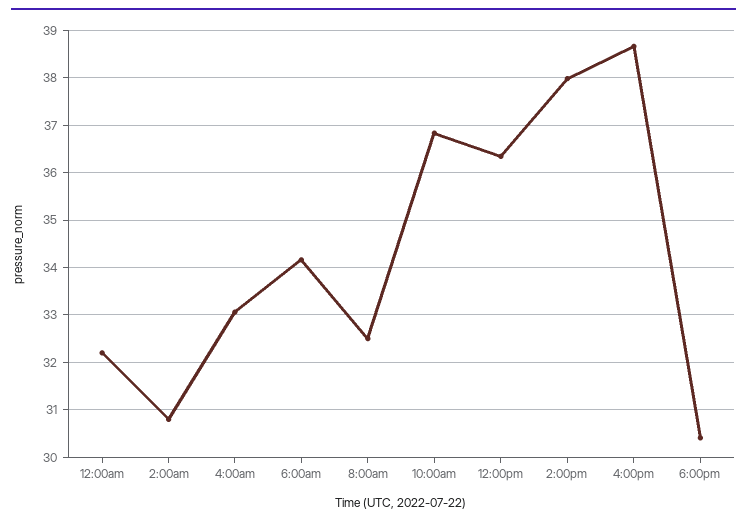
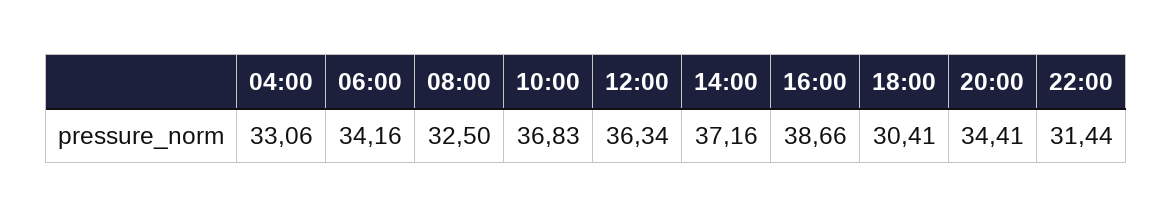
12:00am: 32.2 -> none
2:00am: 30.8 -> none
2:00pm: 38 -> 37.16
20:00: none -> 34.41
22:00: none -> 31.44

